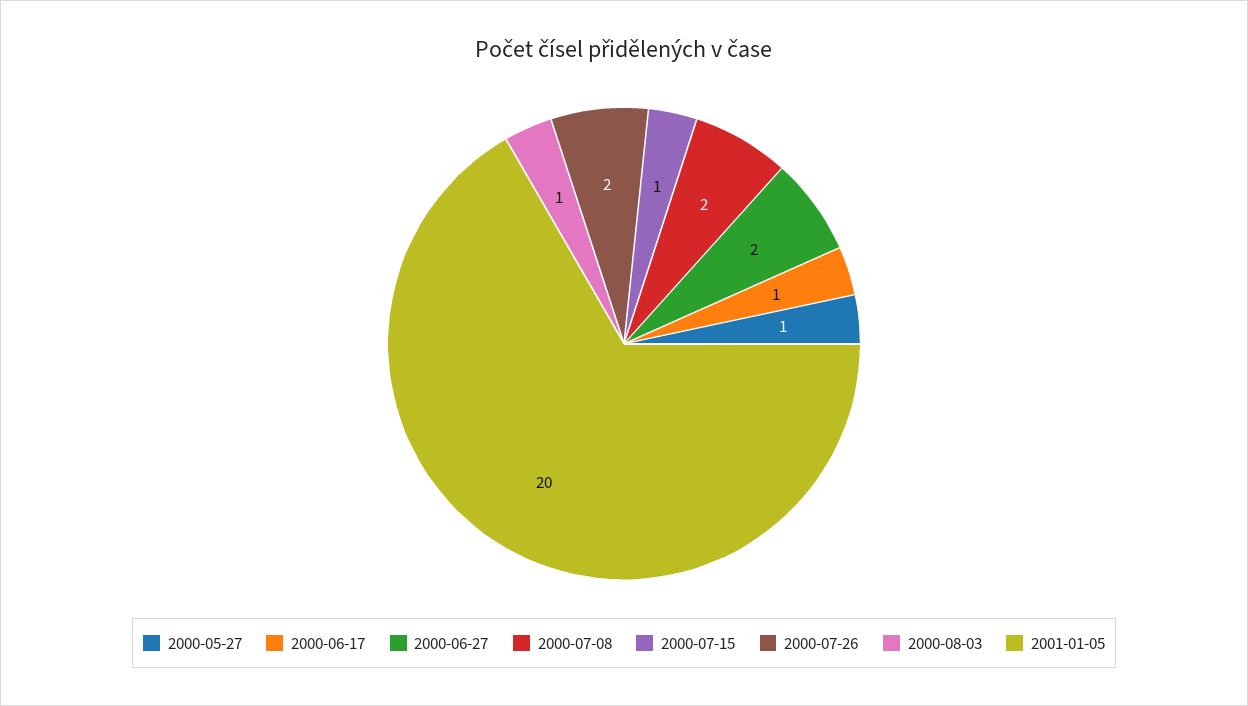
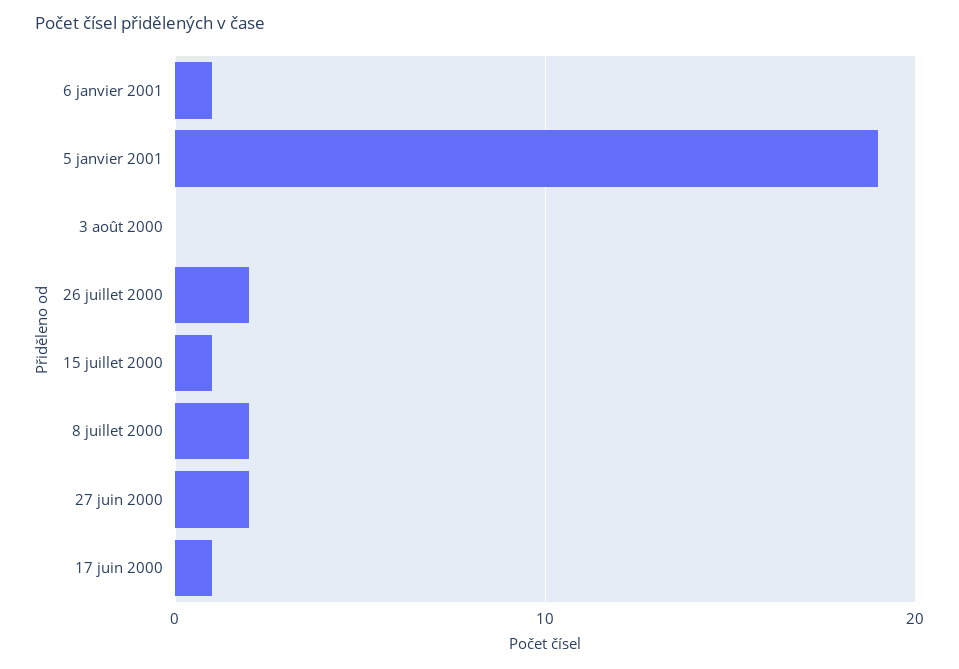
2000-05-27: 1 -> none
2000-08-03: 1 -> 0
2001-01-05: 20 -> 19
6 janvier 2001: none -> 1

